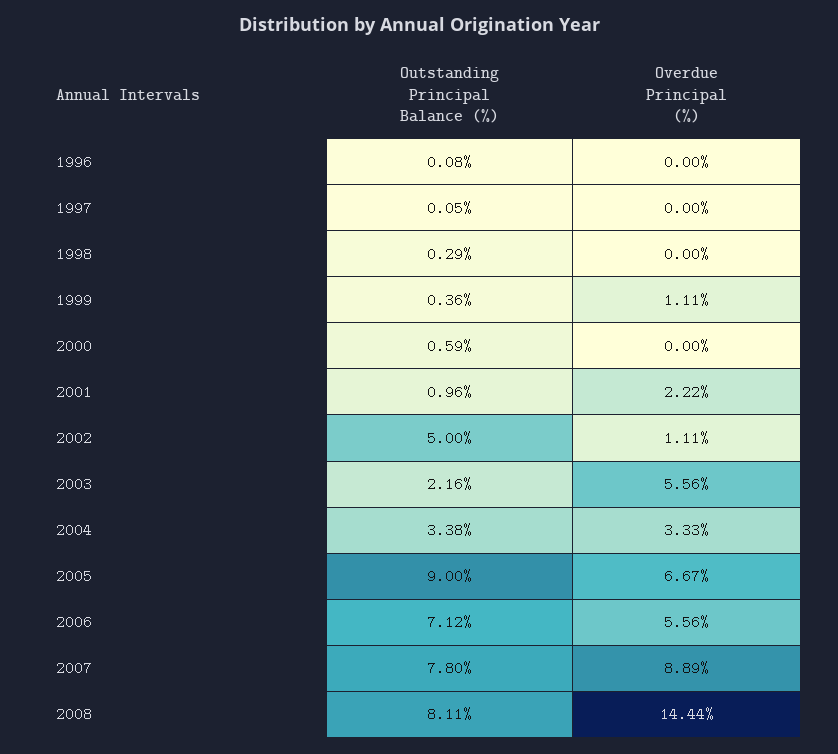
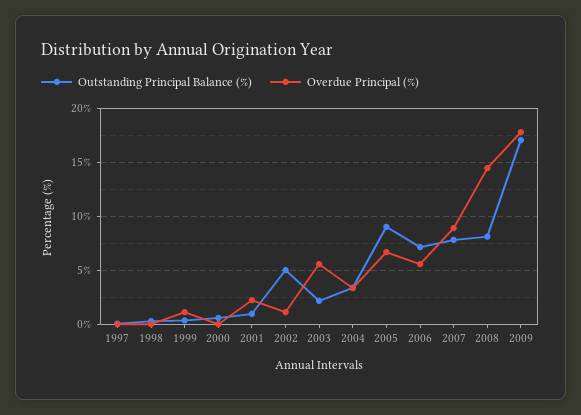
Outstanding Principal Balance (%), 1996: 0.08 -> none
Overdue Principal (%), 1996: 0 -> none
Outstanding Principal Balance (%), 2009: none -> 17
Overdue Principal (%), 2009: none -> 18

